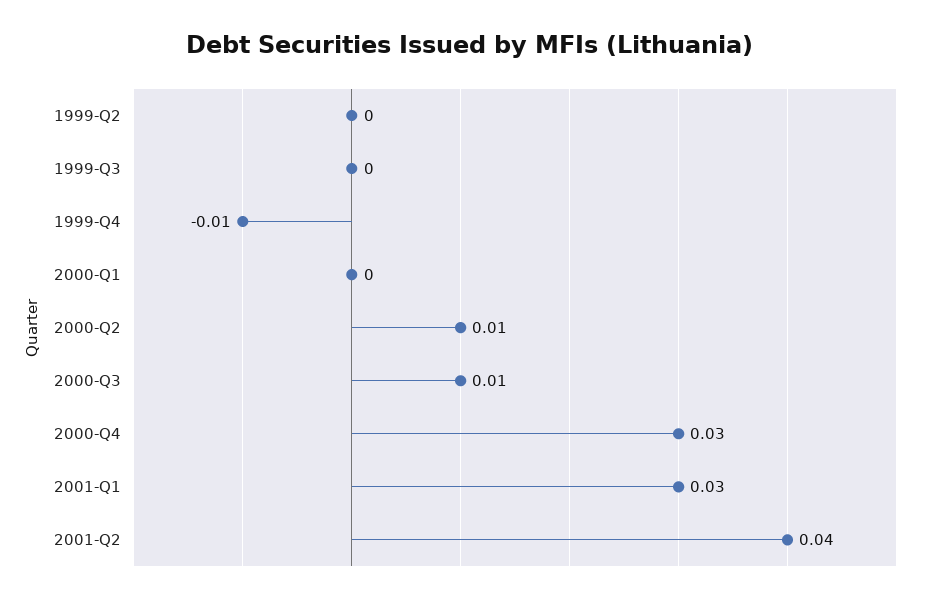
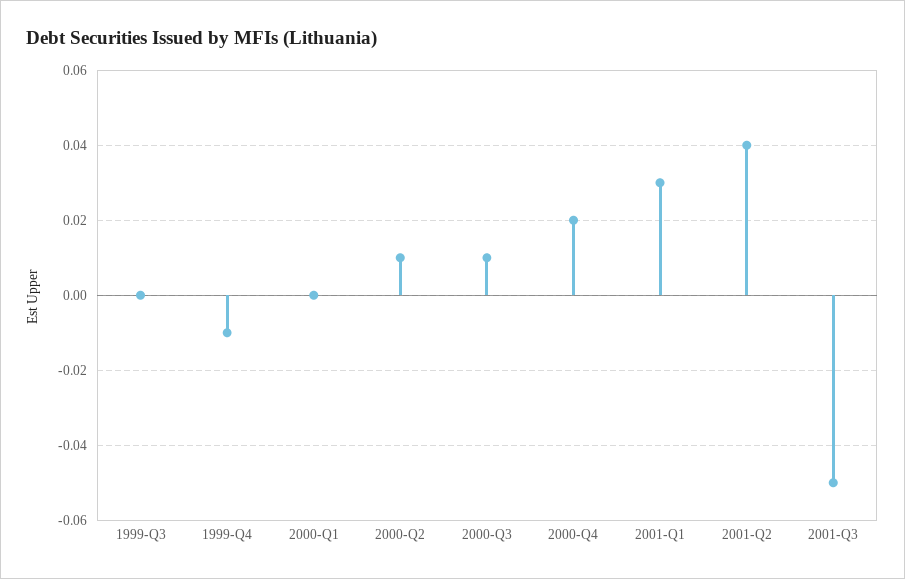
1999-Q2: 0 -> none
2000-Q4: 0.03 -> 0.02
2001-Q3: none -> -0.05

